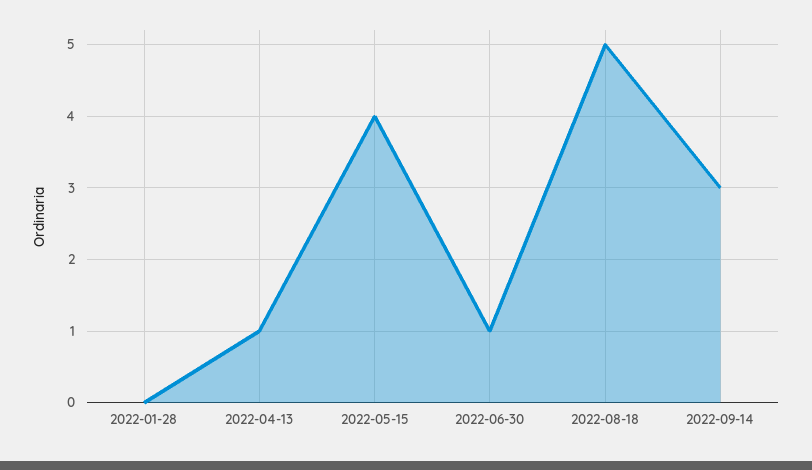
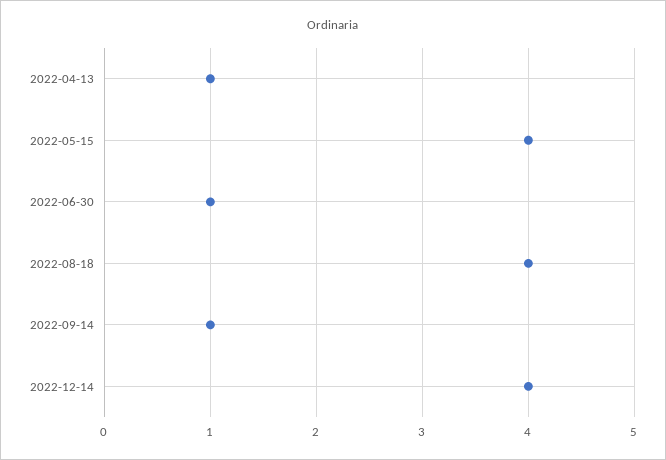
2022-01-28: 0 -> none
2022-08-18: 5 -> 4
2022-09-14: 3 -> 1
2022-12-14: none -> 4

